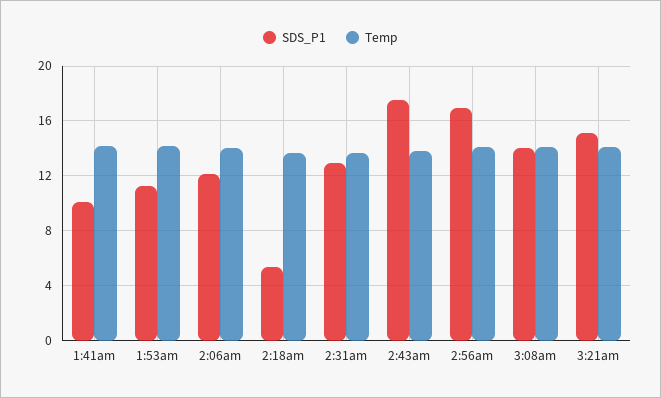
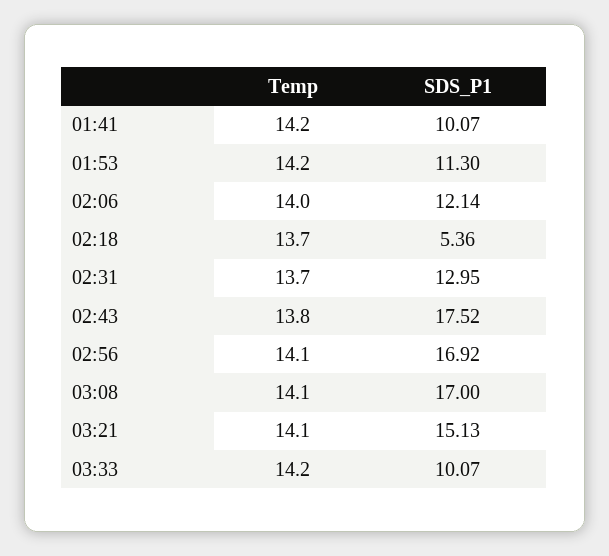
SDS_P1, 3:08am: 14 -> 17
Temp, 03:33: none -> 14.2
SDS_P1, 03:33: none -> 10.07

